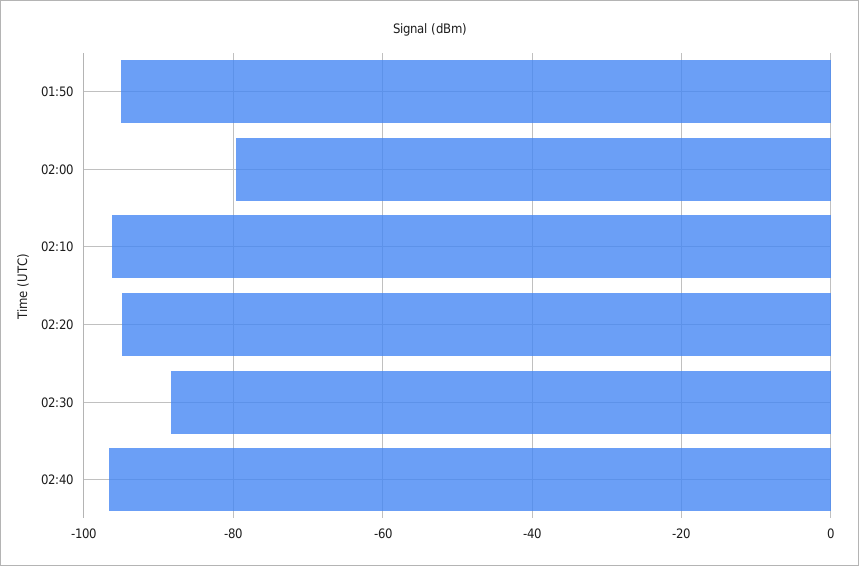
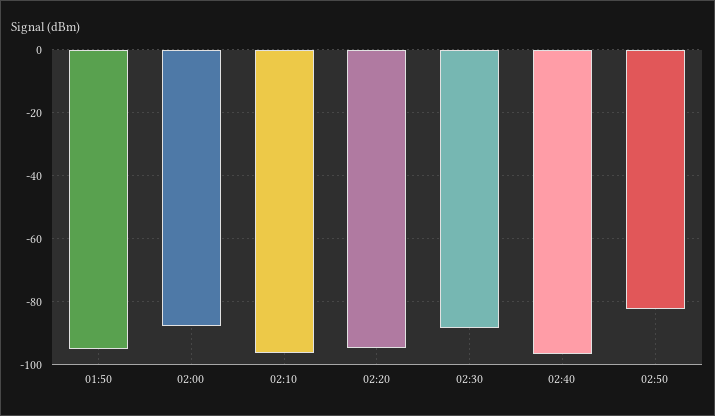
02:00: -80 -> -88
02:50: none -> -82

